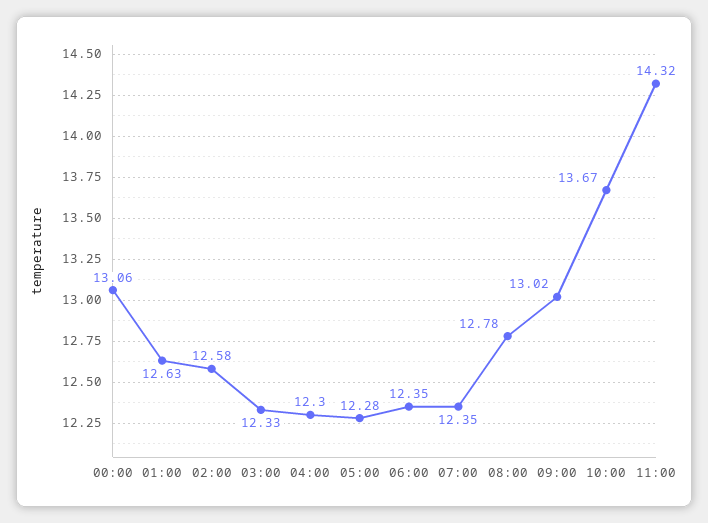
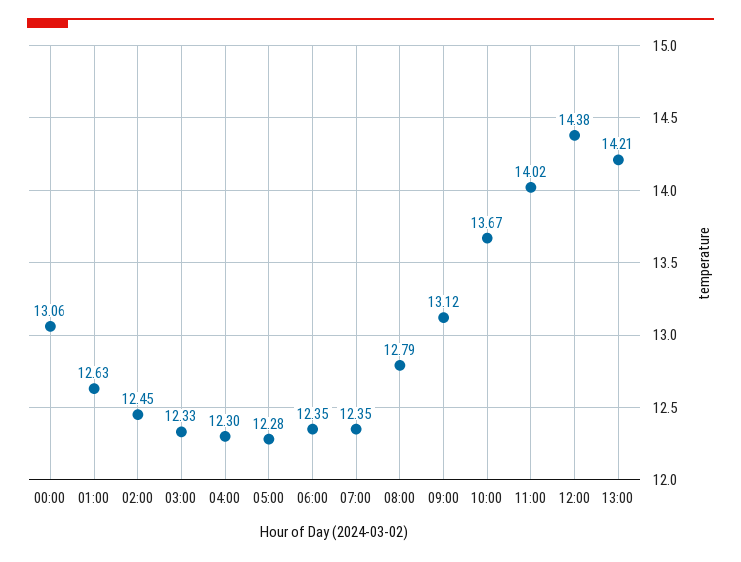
02:00: 12.58 -> 12.45
08:00: 12.78 -> 12.79
09:00: 13.02 -> 13.12
11:00: 14.32 -> 14.02
12:00: none -> 14.38
13:00: none -> 14.21

